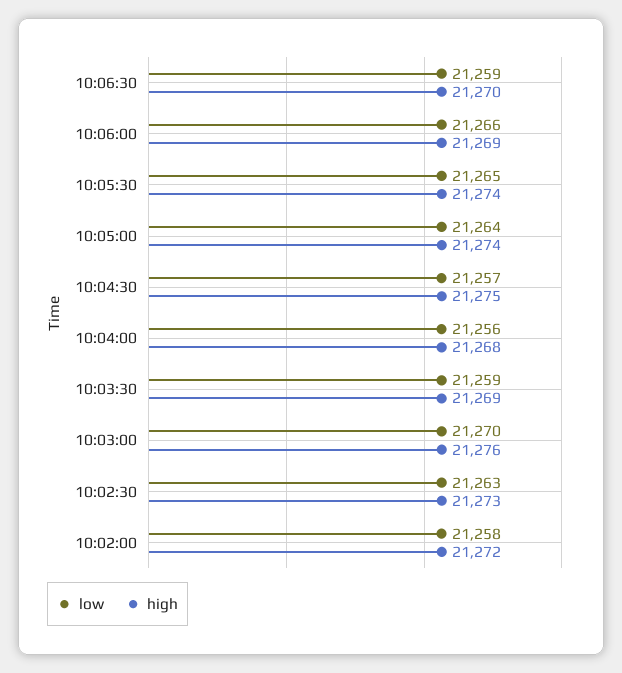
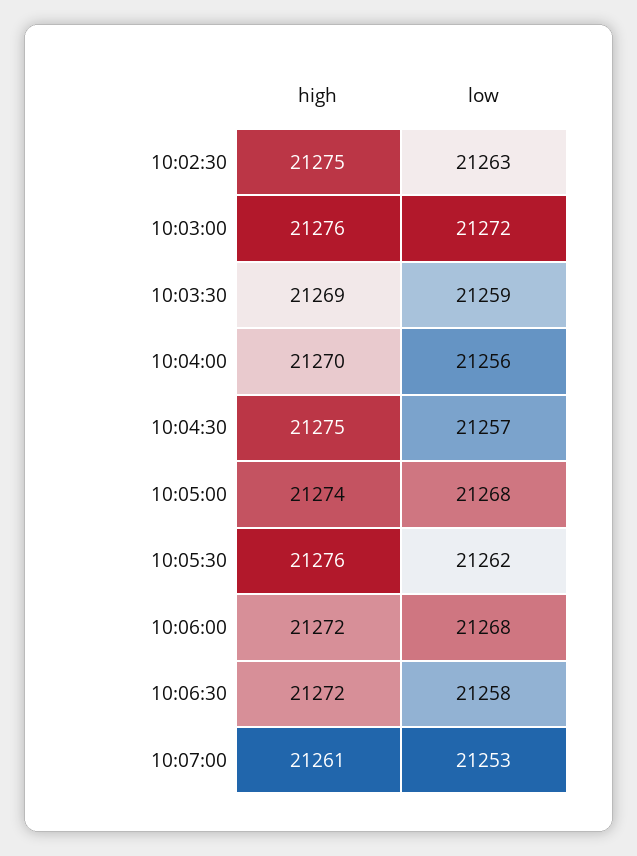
low, 10:06:30: 21259 -> 21258
high, 10:06:30: 21270 -> 21272
low, 10:06:00: 21266 -> 21268
high, 10:06:00: 21269 -> 21272
low, 10:05:30: 21265 -> 21262
high, 10:05:30: 21274 -> 21276
low, 10:05:00: 21264 -> 21268
high, 10:04:00: 21268 -> 21270
low, 10:03:00: 21270 -> 21272
high, 10:02:30: 21273 -> 21275
low, 10:02:00: 21258 -> none
high, 10:02:00: 21272 -> none
high, 10:07:00: none -> 21261
low, 10:07:00: none -> 21253

